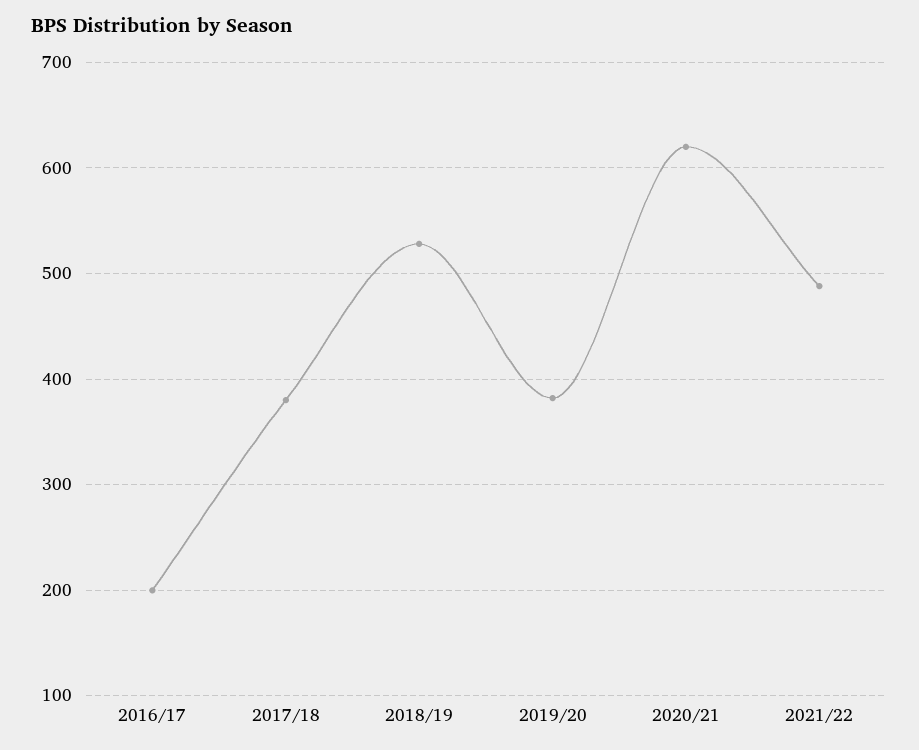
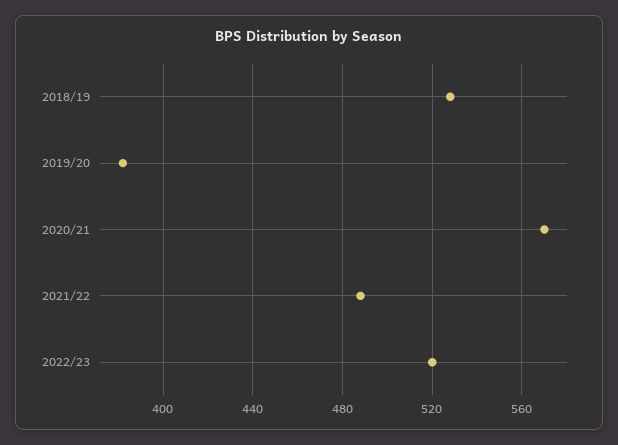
2016/17: 200 -> none
2017/18: 380 -> none
2020/21: 620 -> 570
2022/23: none -> 520

